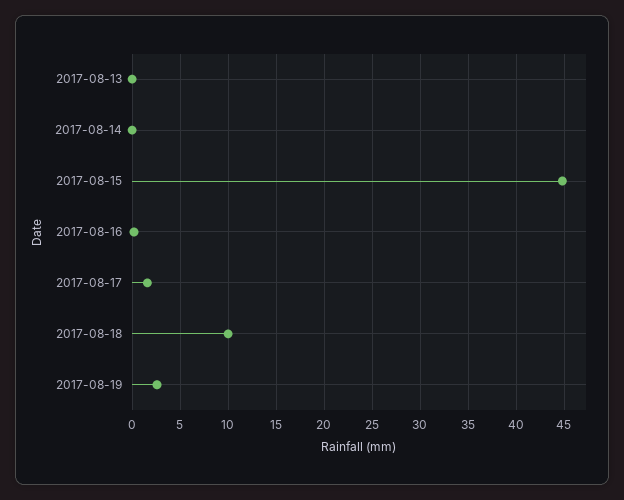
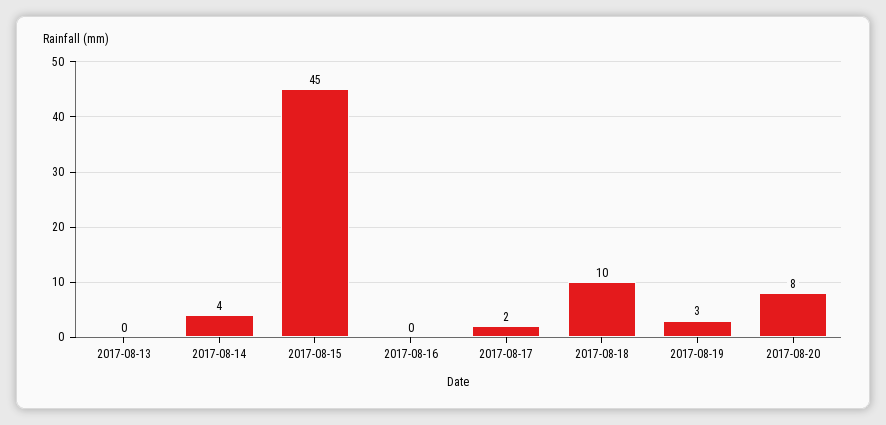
2017-08-14: 0 -> 4
2017-08-20: none -> 8

